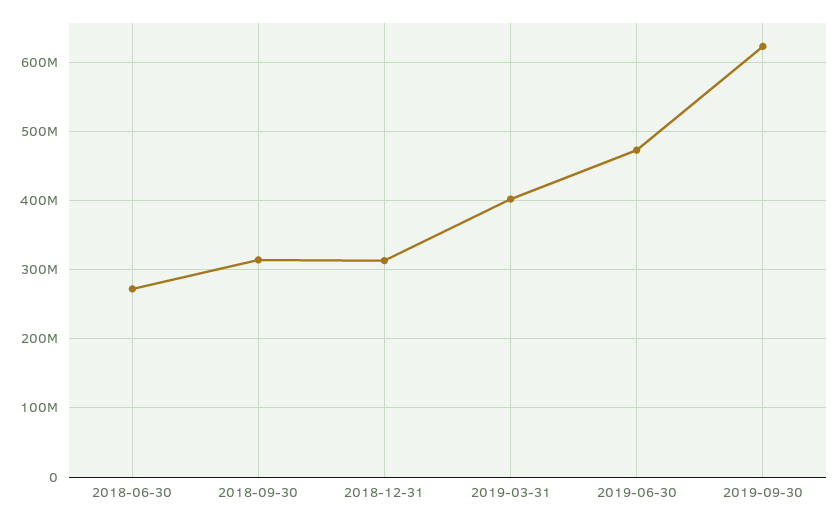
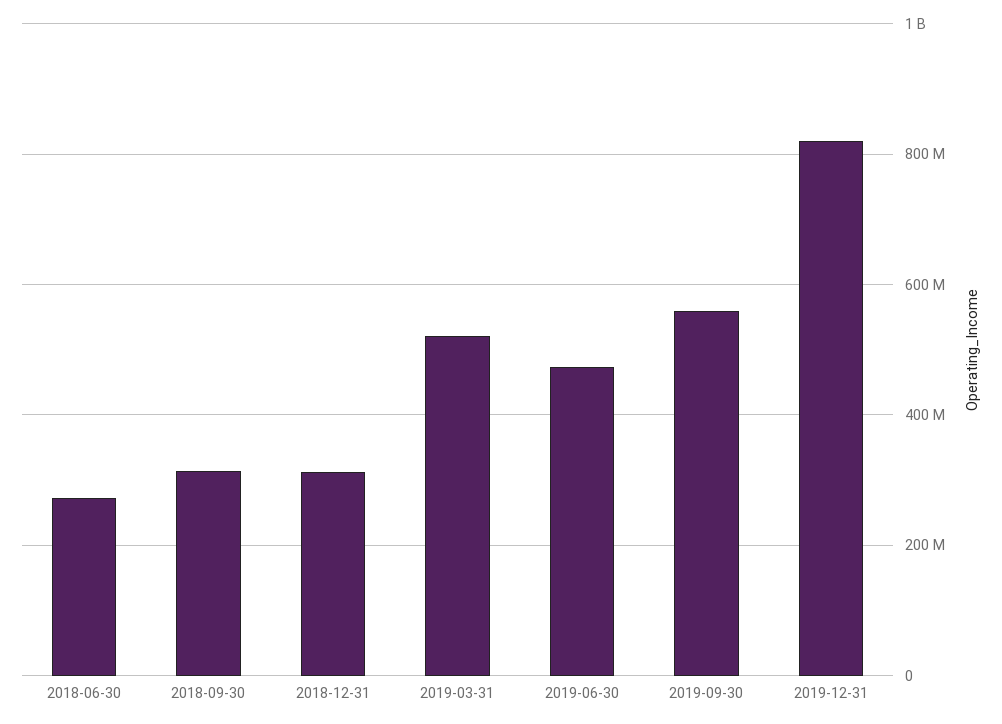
2019-03-31: 400000000 -> 520000000
2019-09-30: 620000000 -> 560000000
2019-12-31: none -> 820000000

